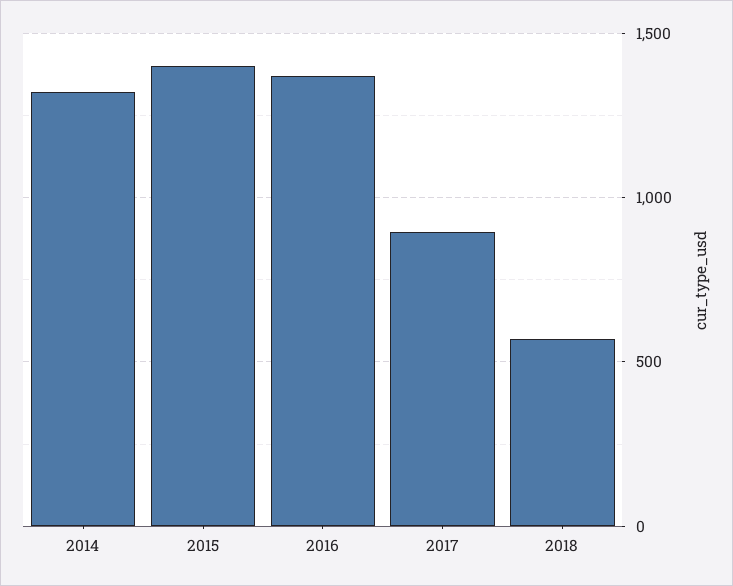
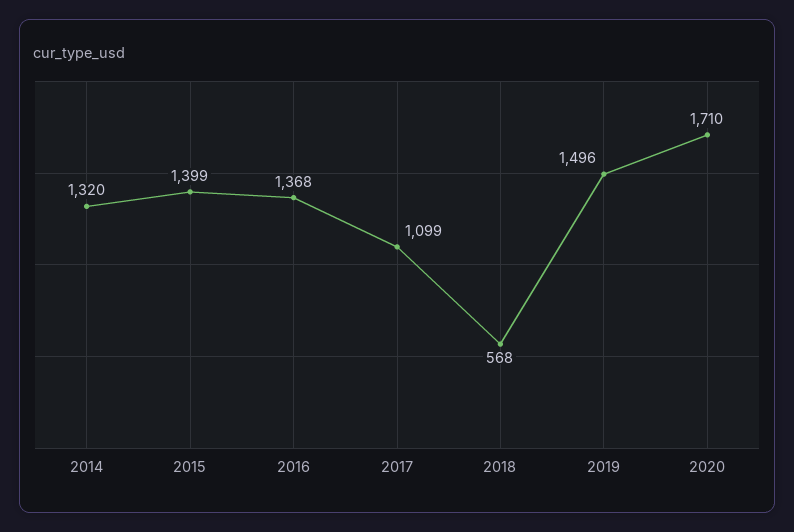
2017: 900 -> 1099
2019: none -> 1496
2020: none -> 1710

